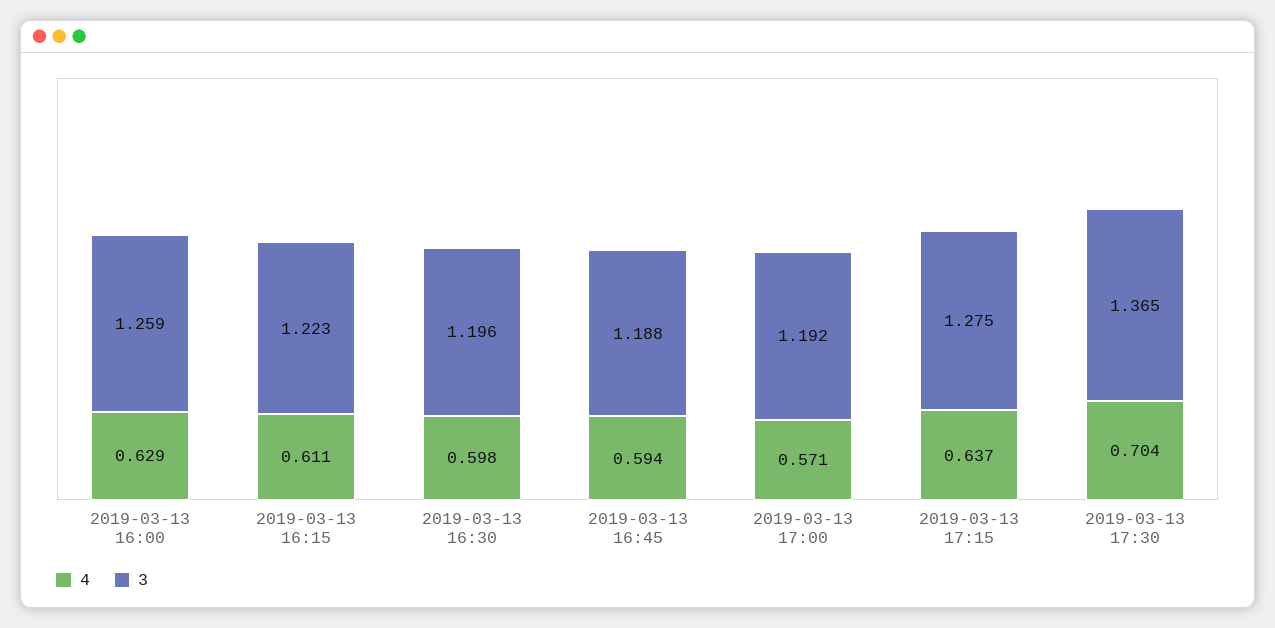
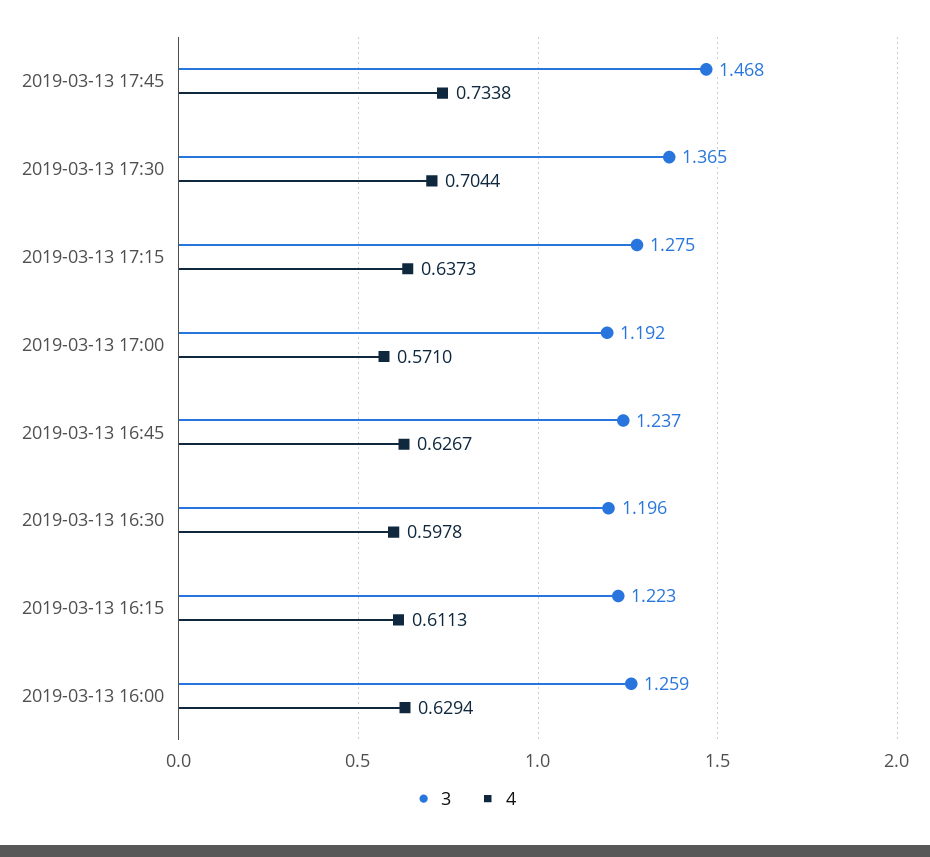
4, 2019-03-13 16:45: 0.594 -> 0.6267
3, 2019-03-13 16:45: 1.188 -> 1.237
3, 2019-03-13 17:45: none -> 1.468
4, 2019-03-13 17:45: none -> 0.7338

